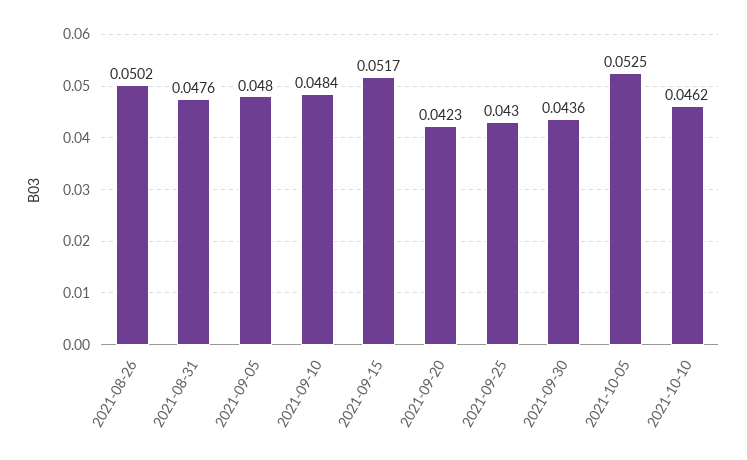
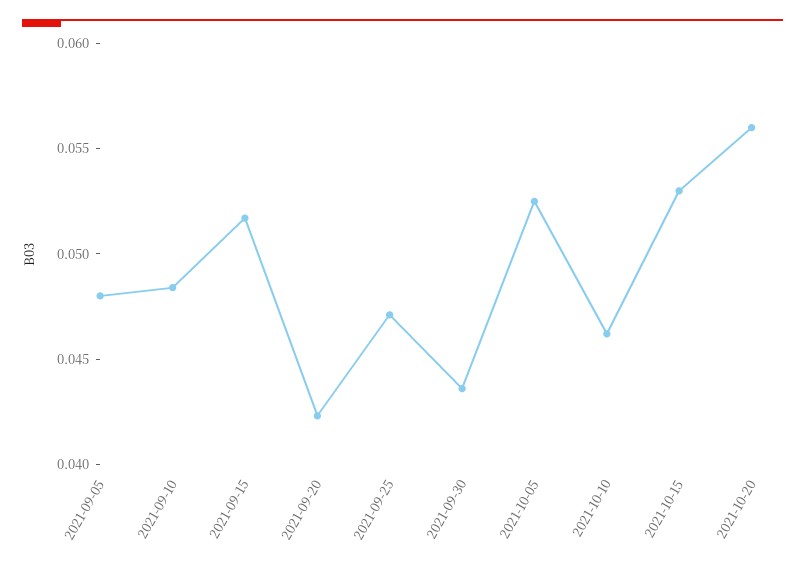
2021-08-26: 0.0502 -> none
2021-08-31: 0.0476 -> none
2021-09-25: 0.043 -> 0.047
2021-10-15: none -> 0.053
2021-10-20: none -> 0.056

